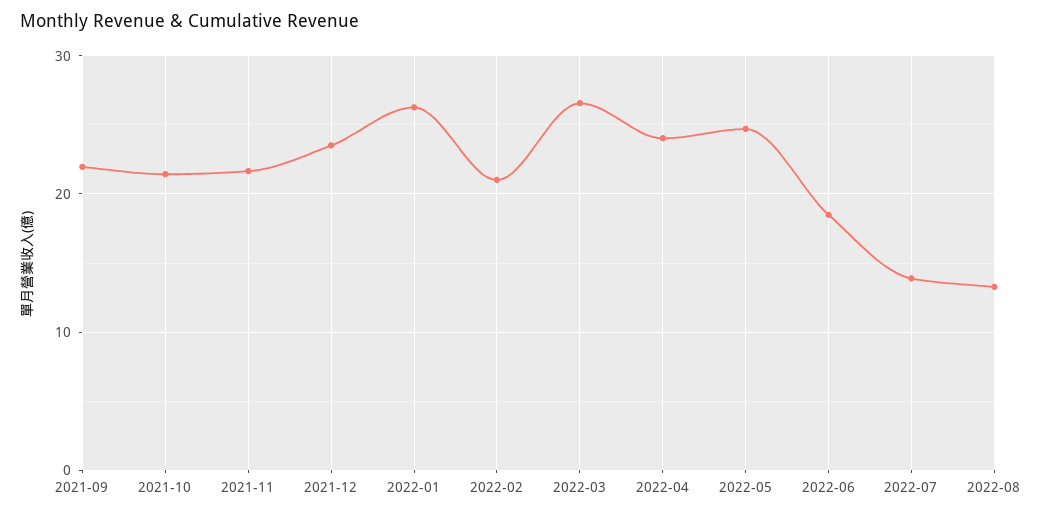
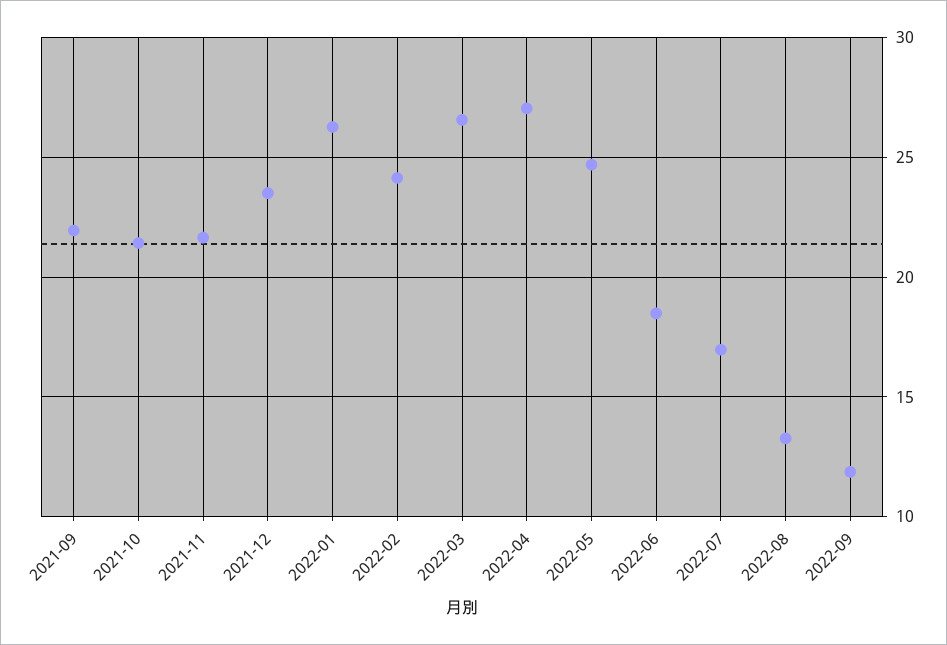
2022-02: 21 -> 24
2022-04: 24 -> 27
2022-07: 14 -> 17
2022-09: none -> 12

